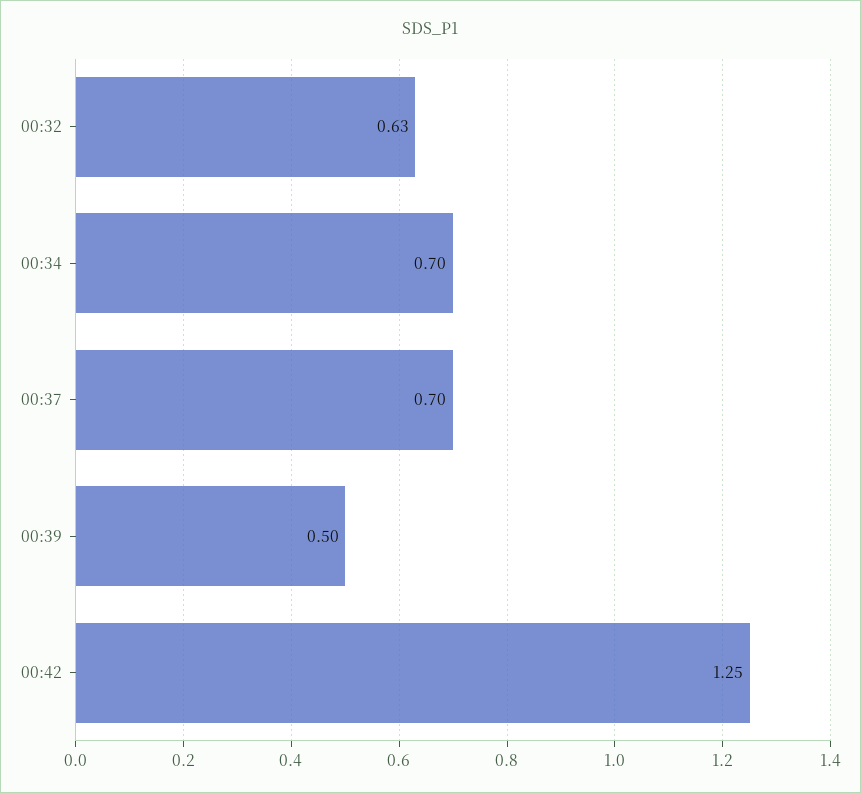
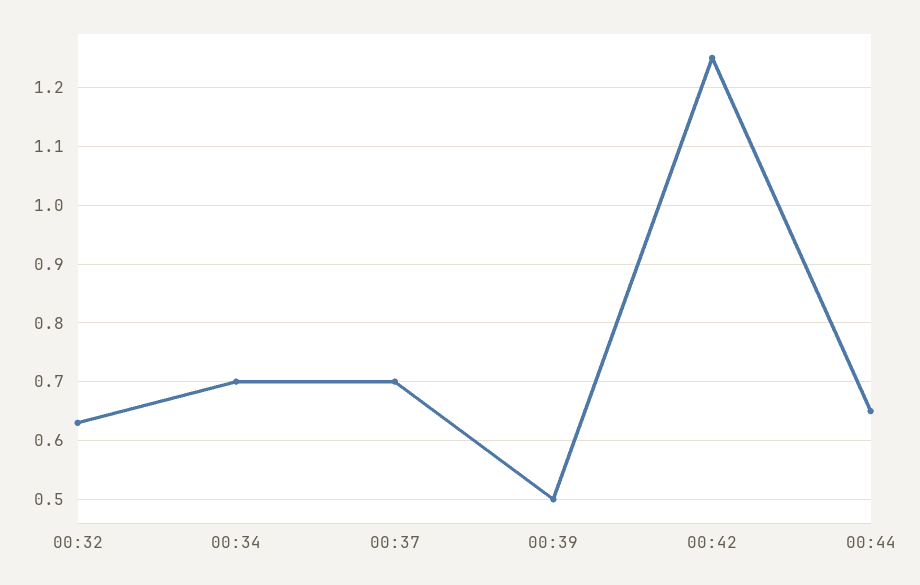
00:44: none -> 0.65

